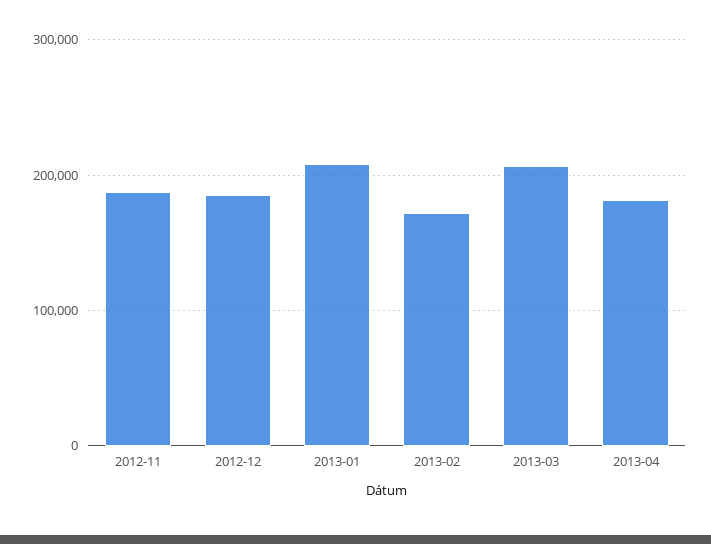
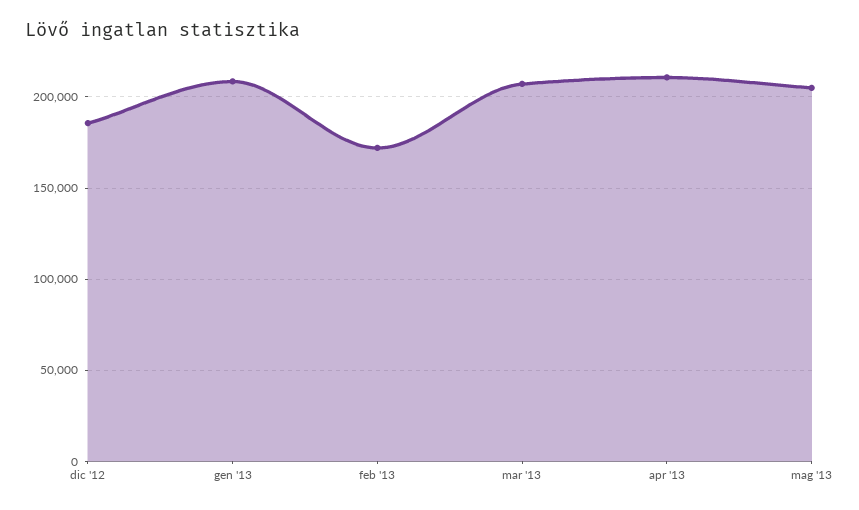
2012-11: 190000 -> none
2013-04: 180000 -> 210000
mag '13: none -> 205000

